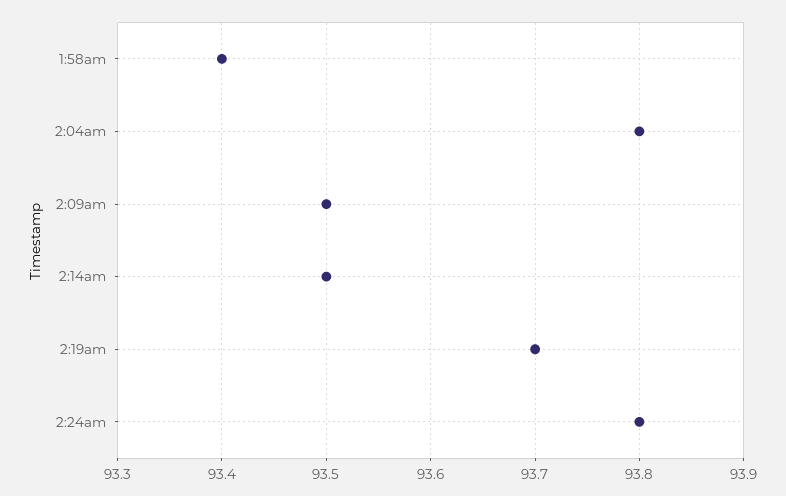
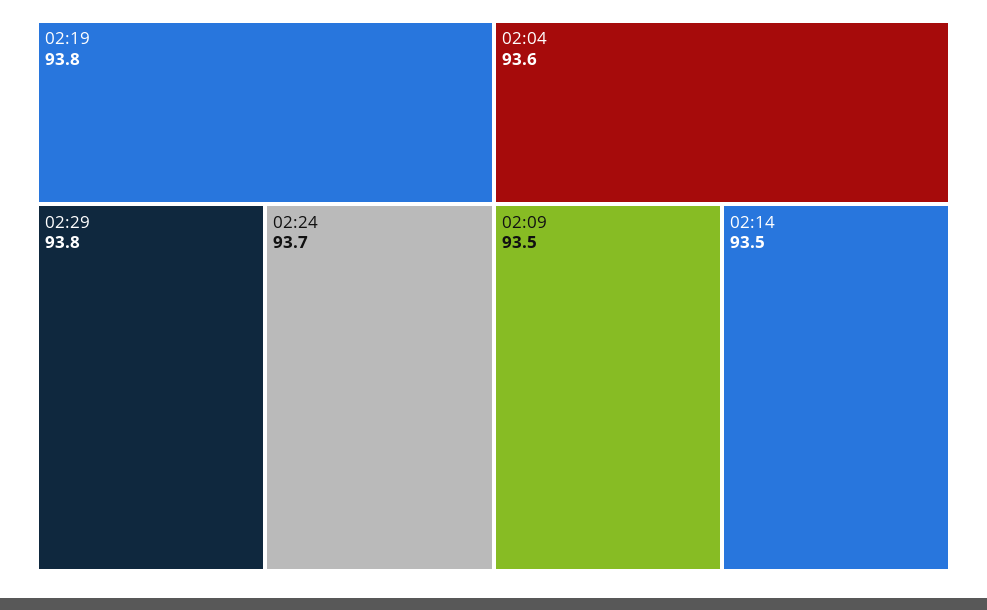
1:58am: 93.4 -> none
2:04am: 93.8 -> 93.6
2:19am: 93.7 -> 93.8
2:24am: 93.8 -> 93.7
02:29: none -> 93.8

